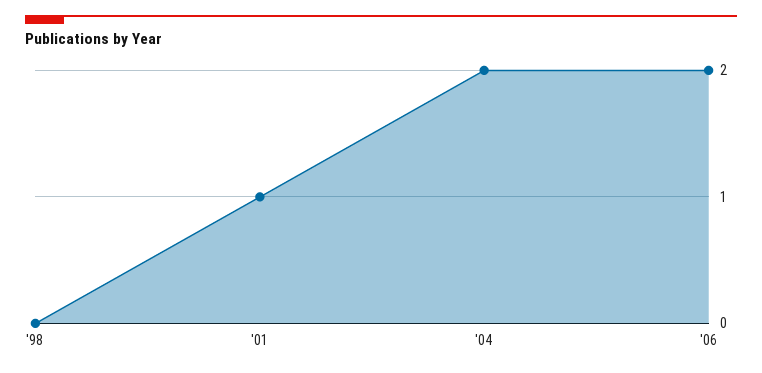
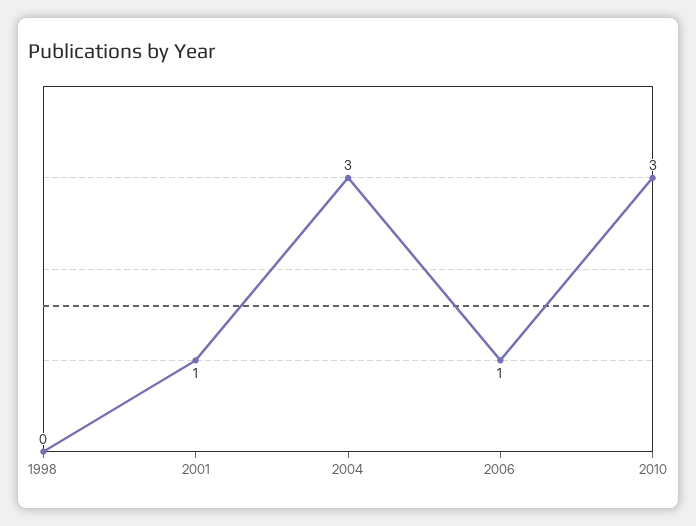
'04: 2 -> 3
'06: 2 -> 1
2010: none -> 3

